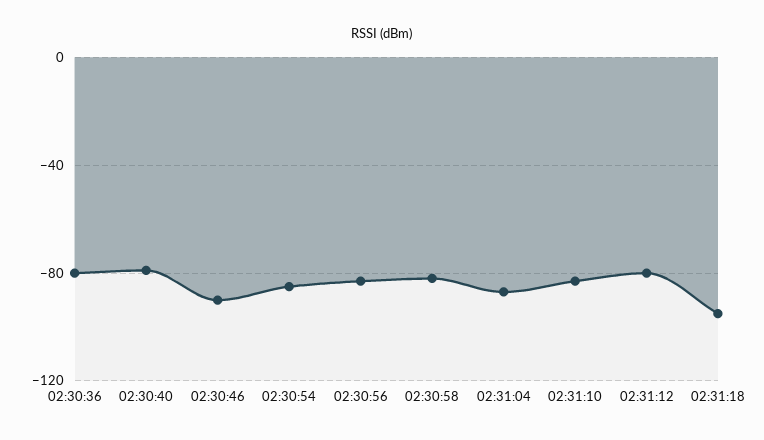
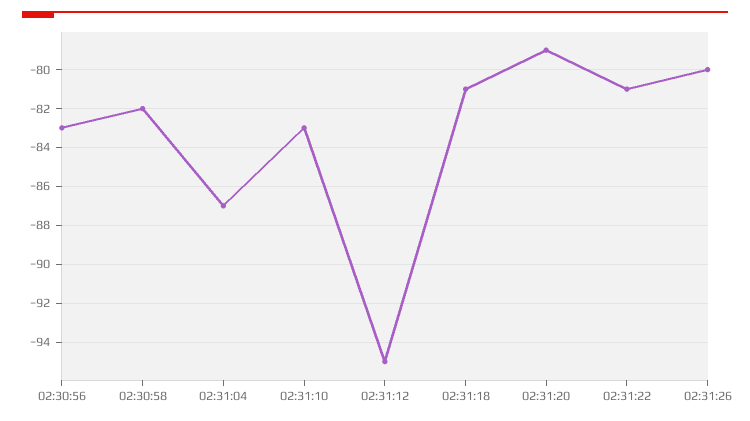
02:30:36: -80 -> none
02:30:40: -80 -> none
02:30:46: -90 -> none
02:30:54: -85 -> none
02:31:12: -80 -> -95
02:31:18: -95 -> -81
02:31:20: none -> -79
02:31:22: none -> -81
02:31:26: none -> -80

